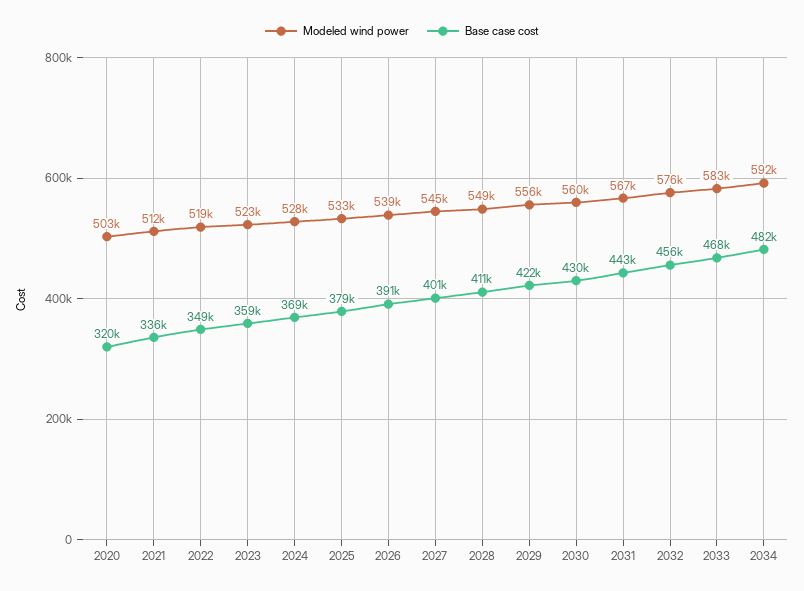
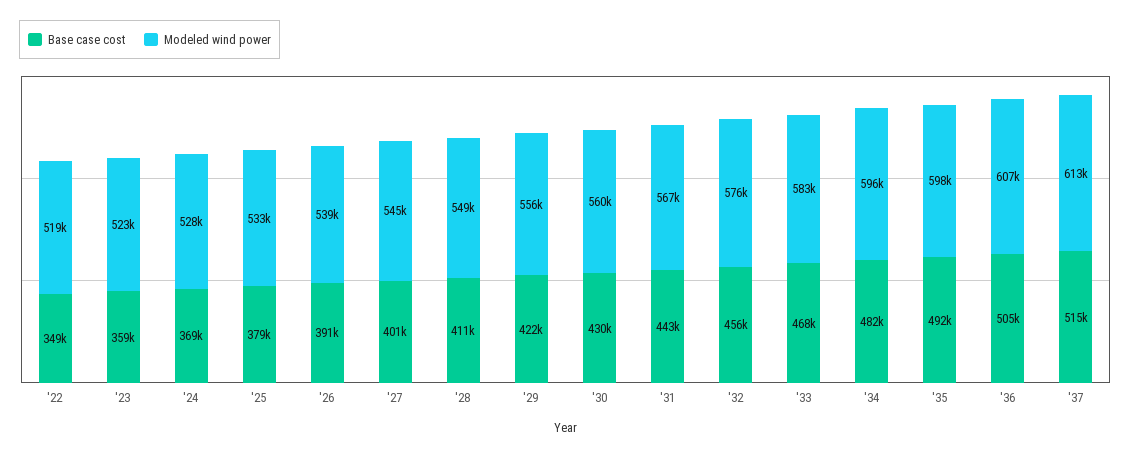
Modeled wind power, 2020: 503000 -> none
Base case cost, 2020: 320000 -> none
Modeled wind power, 2021: 512000 -> none
Base case cost, 2021: 336000 -> none
Modeled wind power, 2034: 592000 -> 596000
Base case cost, '35: none -> 492000
Modeled wind power, '35: none -> 598000
Base case cost, '36: none -> 505000
Modeled wind power, '36: none -> 607000
Base case cost, '37: none -> 515000
Modeled wind power, '37: none -> 613000

